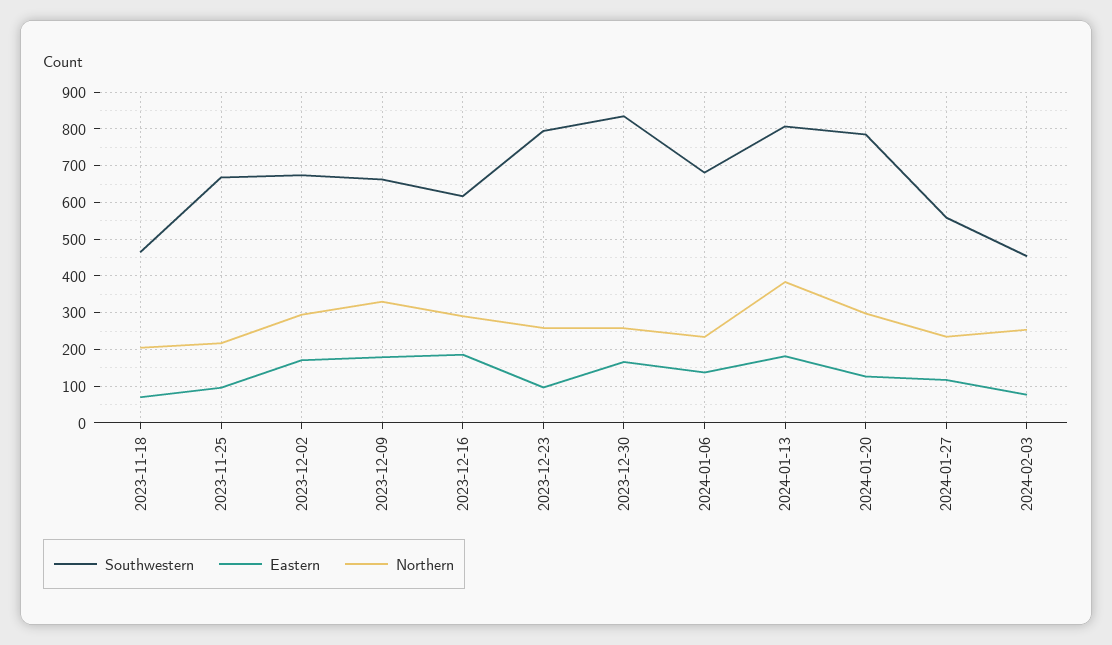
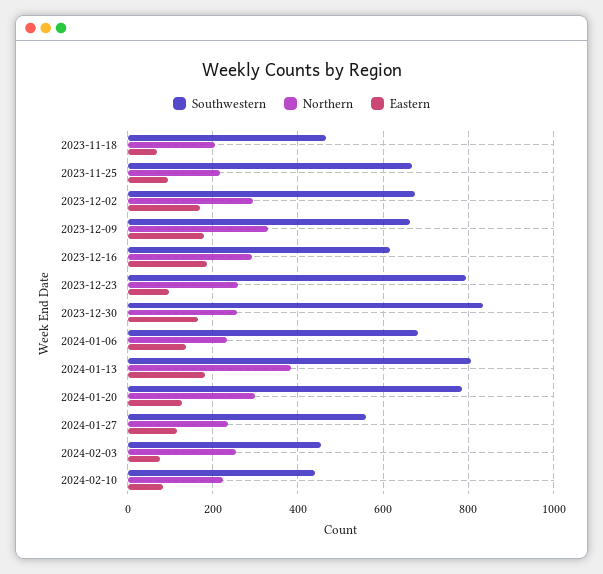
Southwestern, 2024-02-10: none -> 440
Northern, 2024-02-10: none -> 220
Eastern, 2024-02-10: none -> 80

